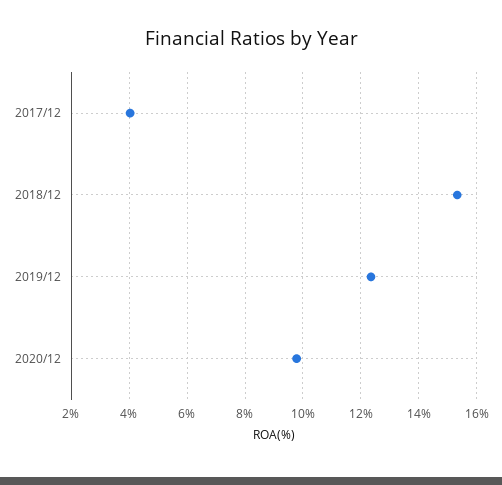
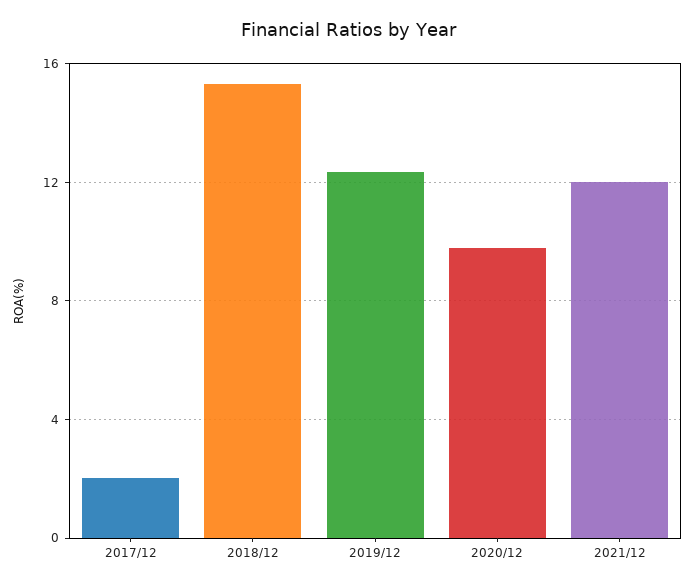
2017/12: 4 -> 2
2021/12: none -> 12

